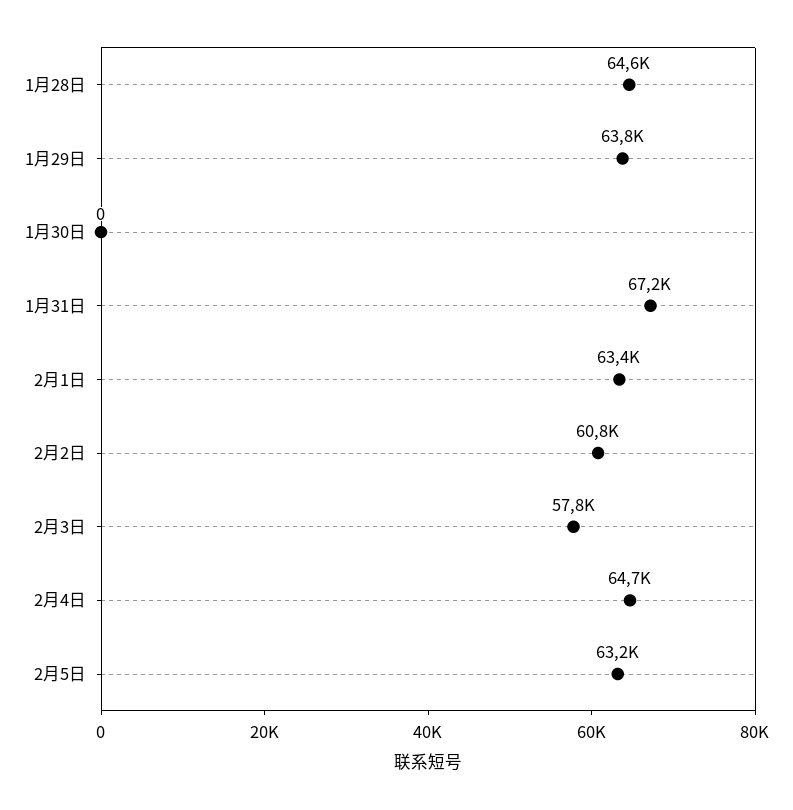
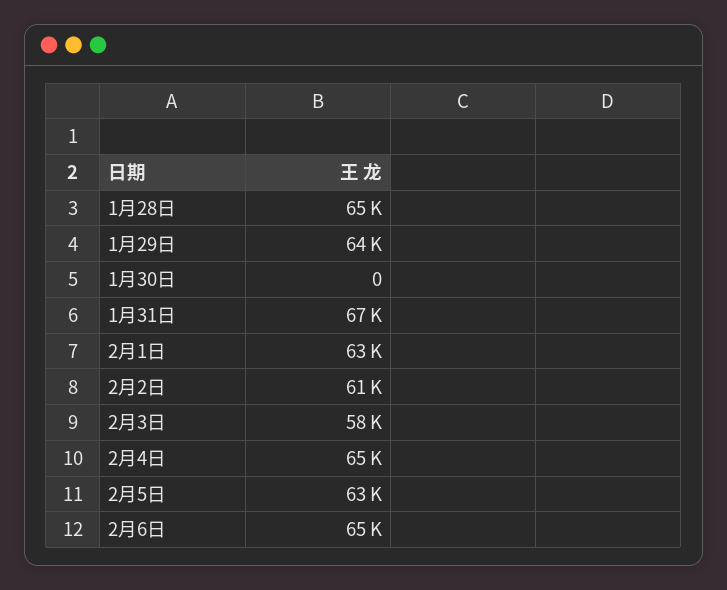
2月6日: none -> 65000

